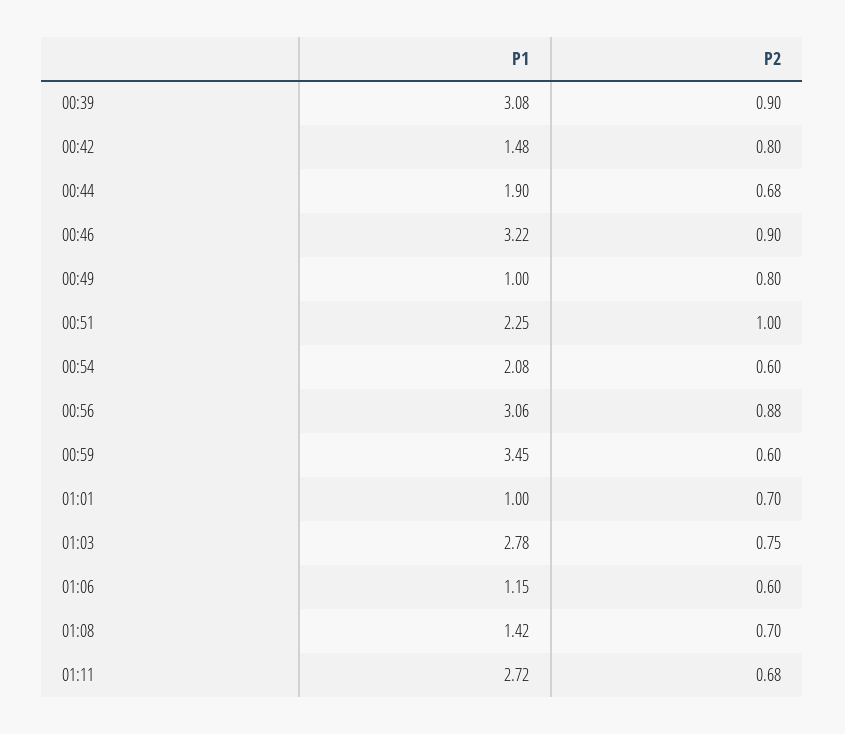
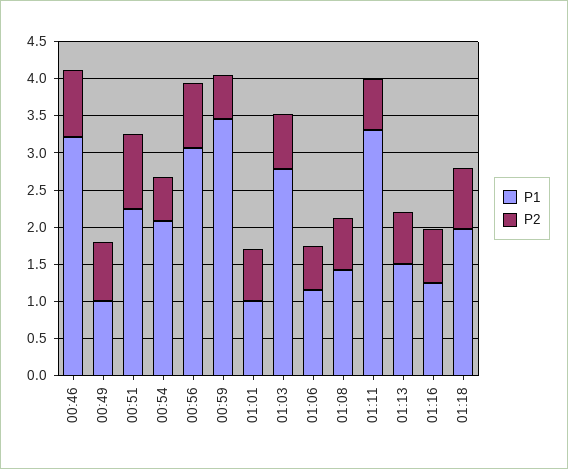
P1, 00:39: 3.08 -> none
P2, 00:39: 0.9 -> none
P1, 00:42: 1.48 -> none
P2, 00:42: 0.8 -> none
P1, 00:44: 1.9 -> none
P2, 00:44: 0.68 -> none
P1, 01:11: 2.72 -> 3.25
P1, 01:13: none -> 1.5
P2, 01:13: none -> 0.75
P1, 01:16: none -> 1.25
P2, 01:16: none -> 0.75
P1, 01:18: none -> 2
P2, 01:18: none -> 0.75

